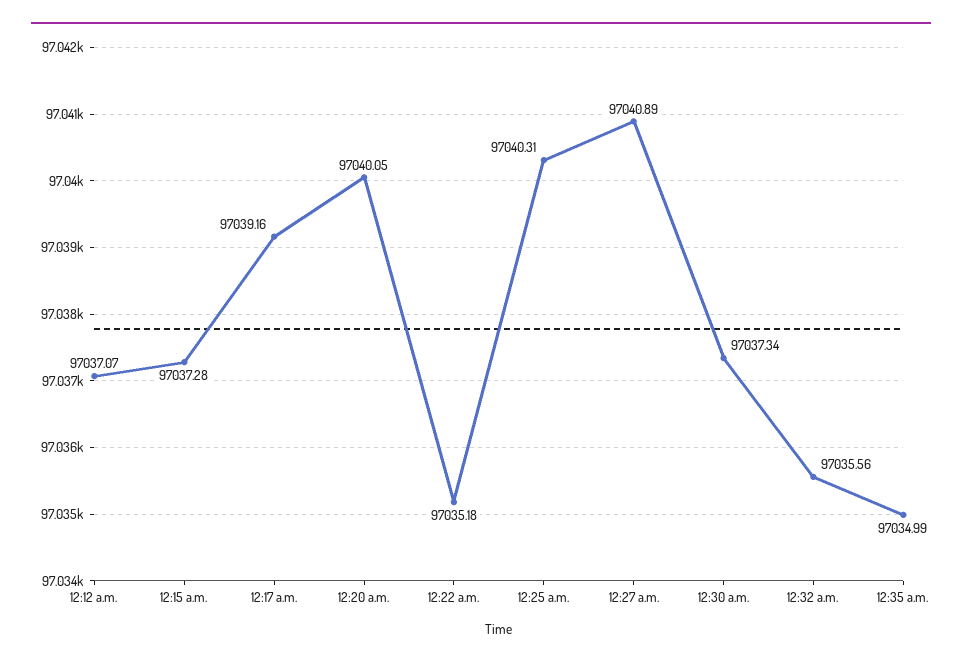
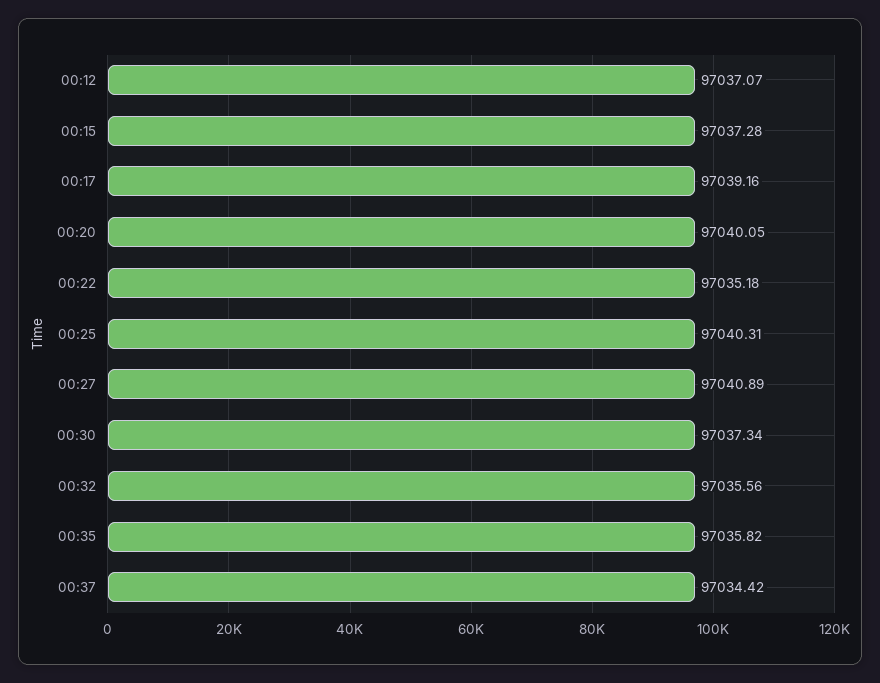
12:35 a.m.: 97034.99 -> 97035.82
00:37: none -> 97034.42

